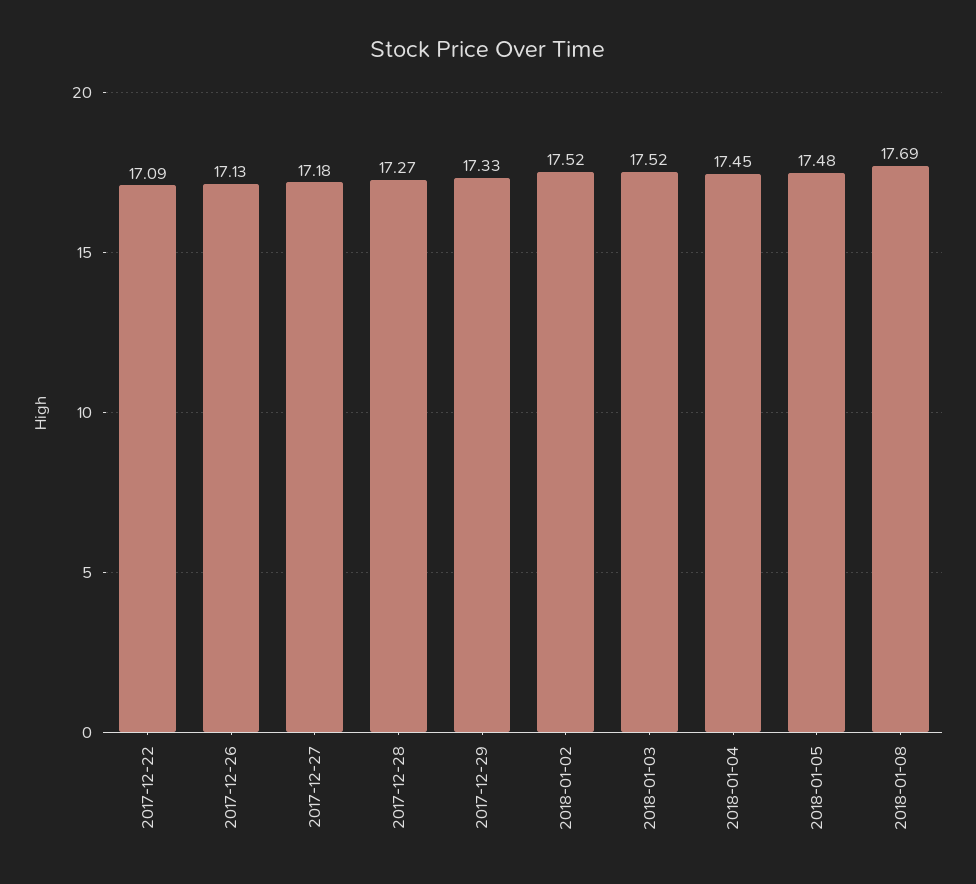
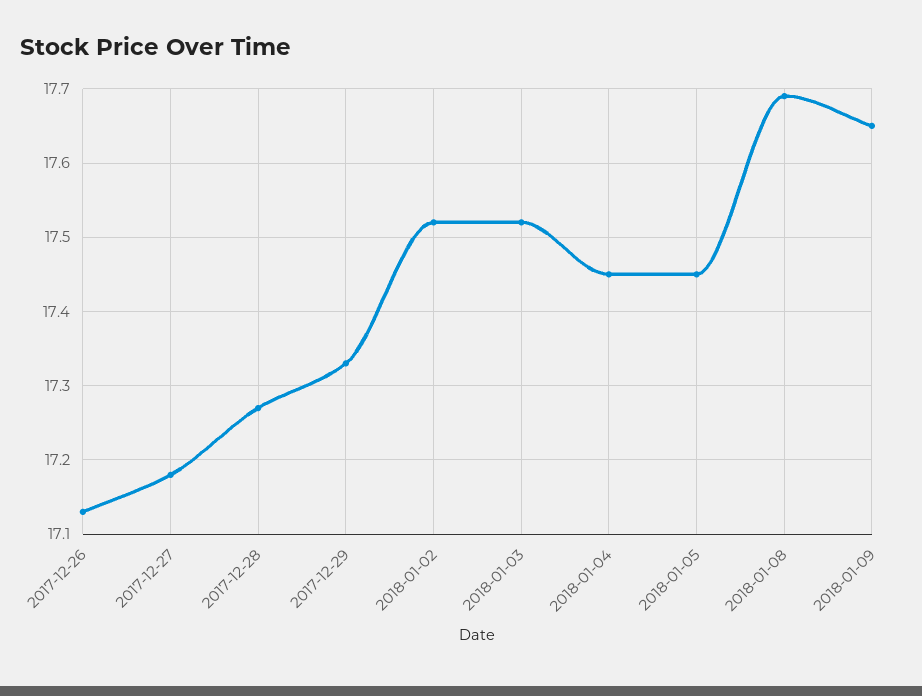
2017-12-22: 17.09 -> none
2018-01-05: 17.48 -> 17.45
2018-01-09: none -> 17.65

